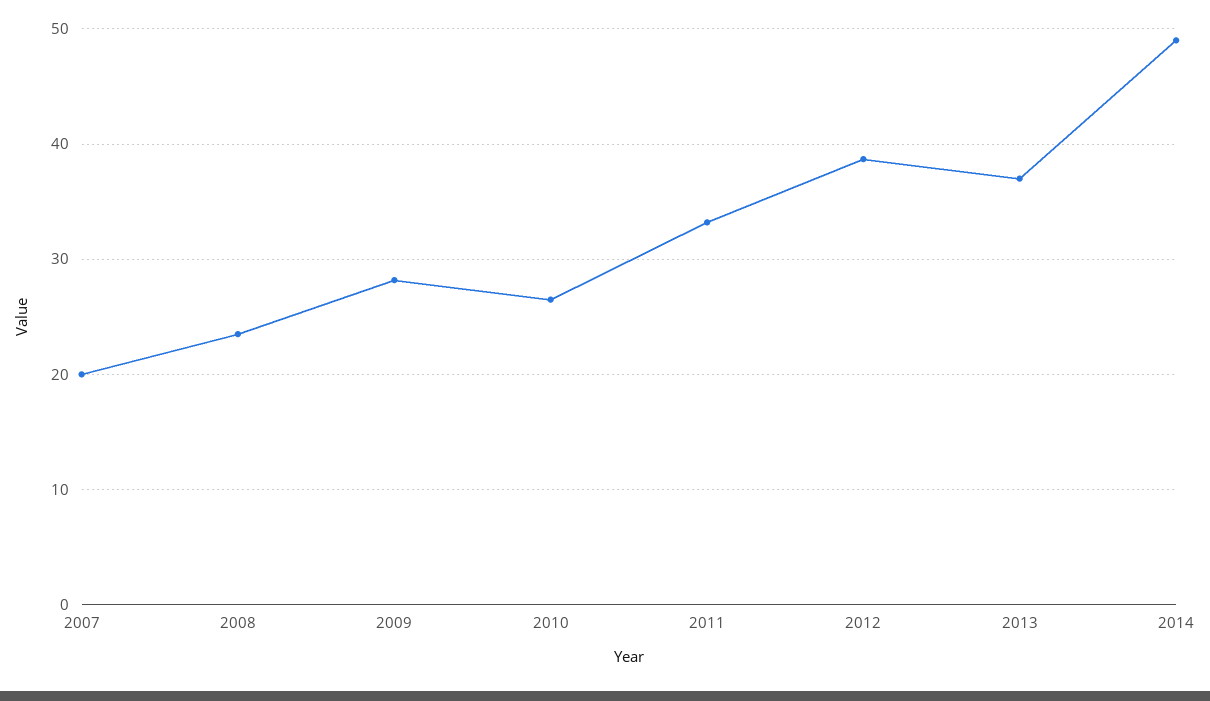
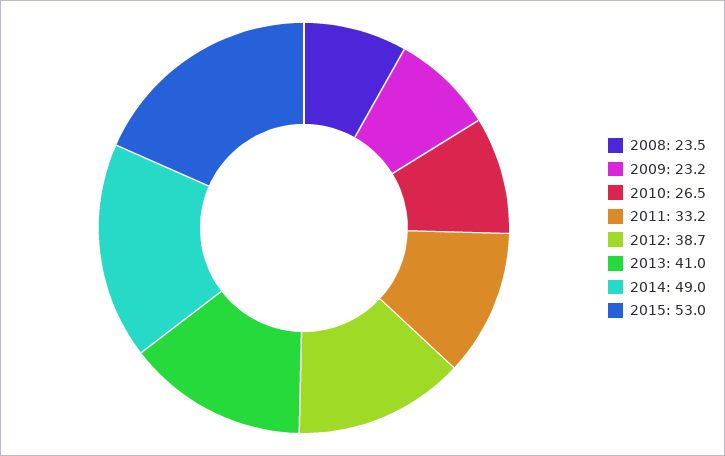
2007: 20 -> none
2009: 28 -> 23.2
2013: 37 -> 41
2015: none -> 53

